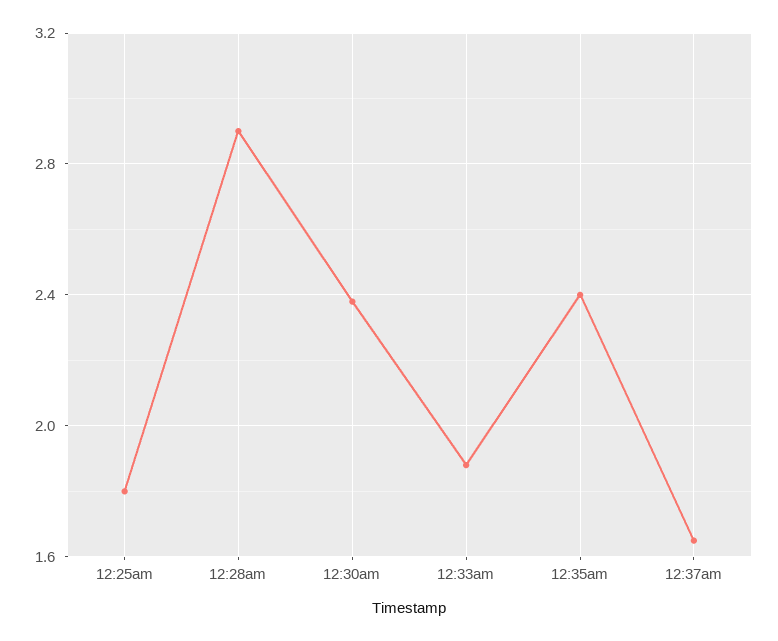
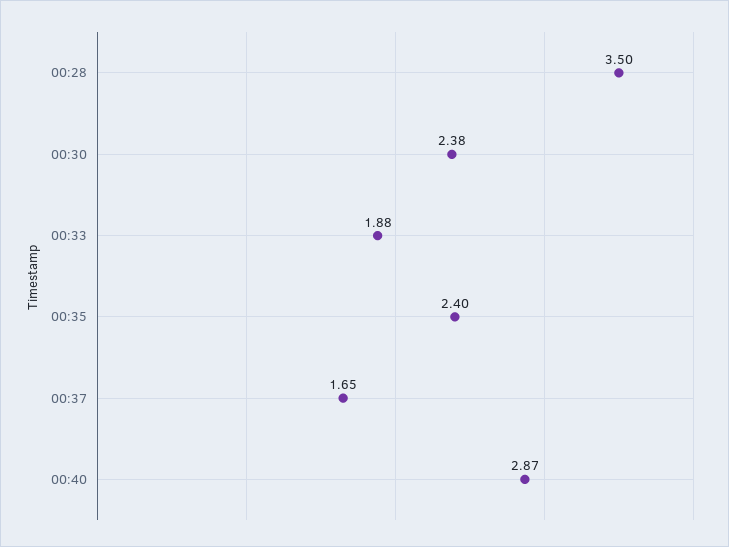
12:25am: 1.8 -> none
12:28am: 2.9 -> 3.5
00:40: none -> 2.87

